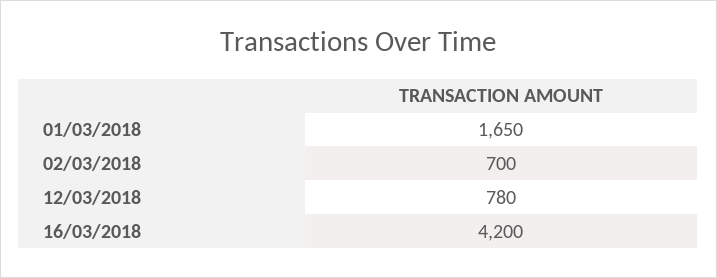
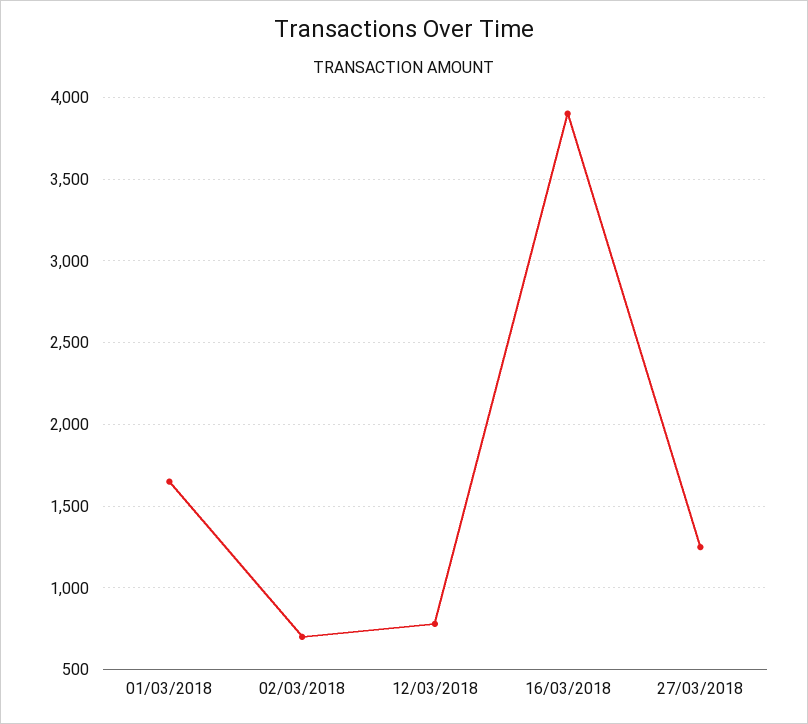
16/03/2018: 4200 -> 3900
27/03/2018: none -> 1250

